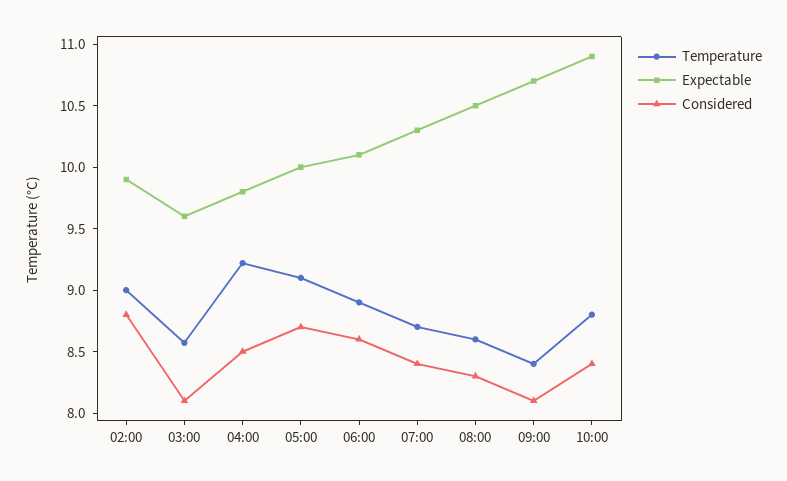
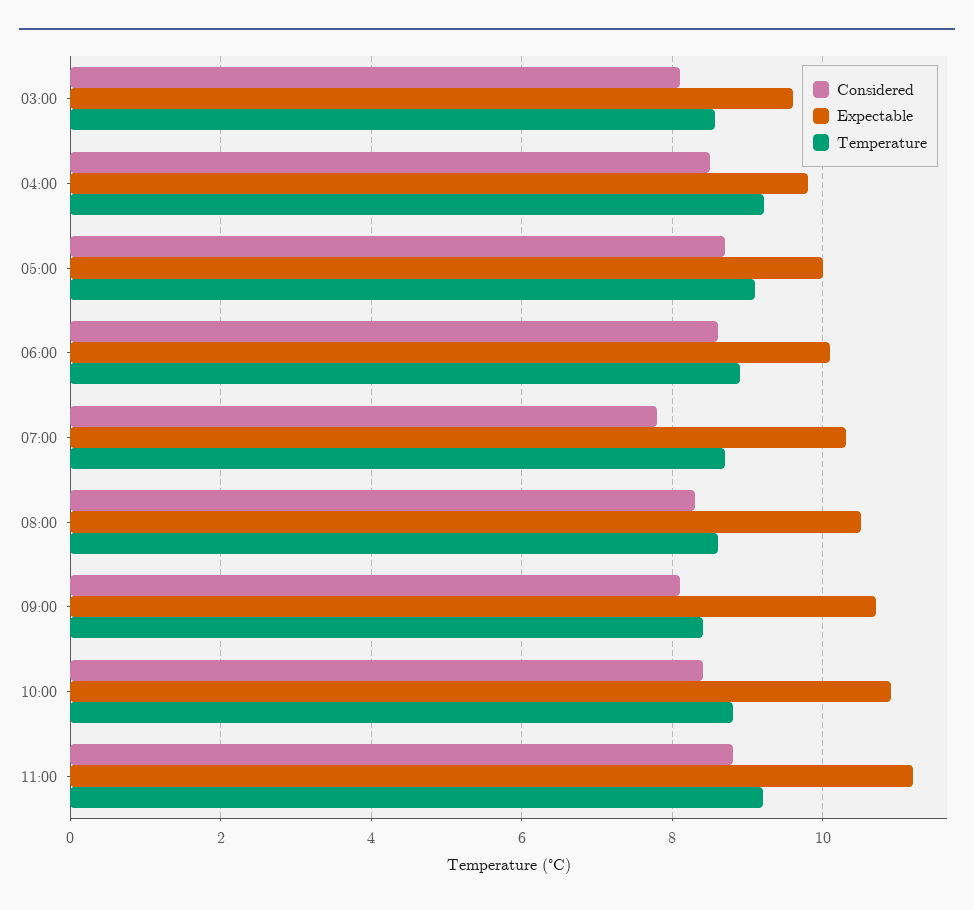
Temperature, 02:00: 9 -> none
Expectable, 02:00: 9.9 -> none
Considered, 02:00: 8.8 -> none
Considered, 07:00: 8.4 -> 7.8
Considered, 11:00: none -> 8.8
Expectable, 11:00: none -> 11.2
Temperature, 11:00: none -> 9.2

